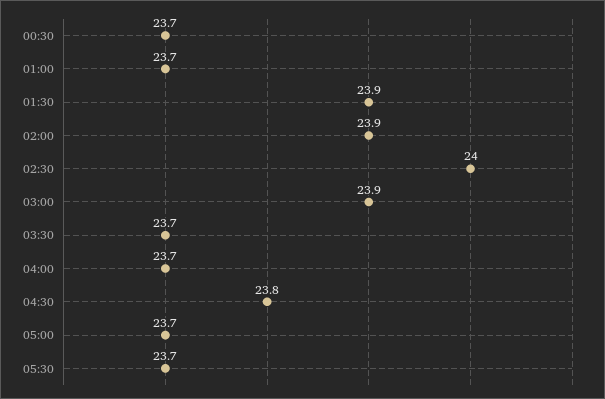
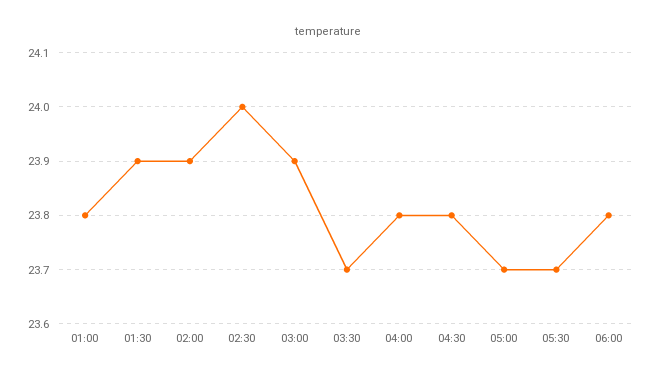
00:30: 23.7 -> none
01:00: 23.7 -> 23.8
04:00: 23.7 -> 23.8
06:00: none -> 23.8

